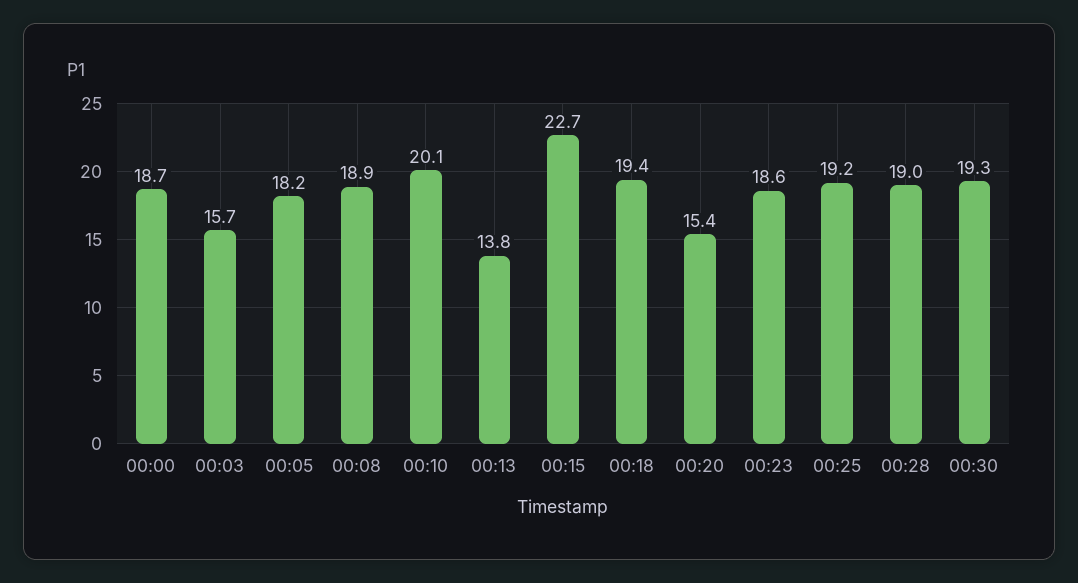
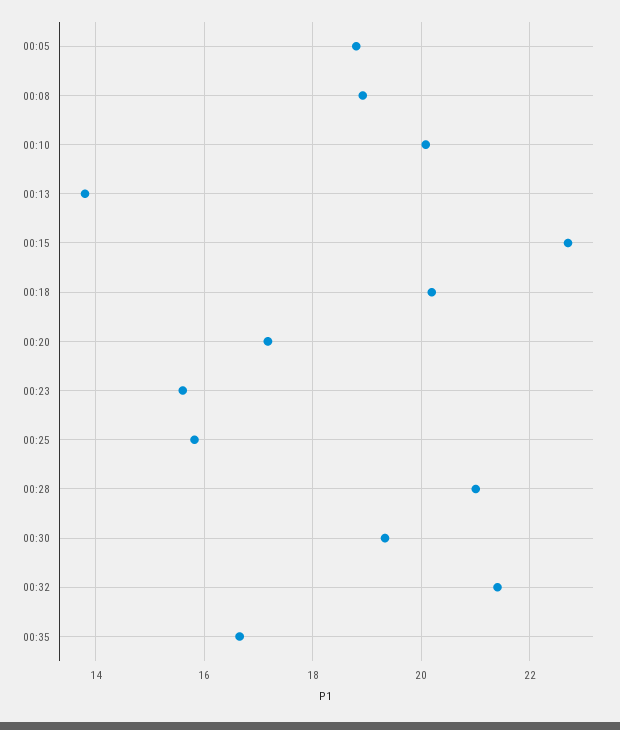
00:00: 18.7 -> none
00:03: 15.7 -> none
00:05: 18.2 -> 18.8
00:18: 19.4 -> 20.2
00:20: 15.4 -> 17.2
00:23: 18.6 -> 15.6
00:25: 19.2 -> 15.8
00:28: 19 -> 21
00:32: none -> 21.4
00:35: none -> 16.6

